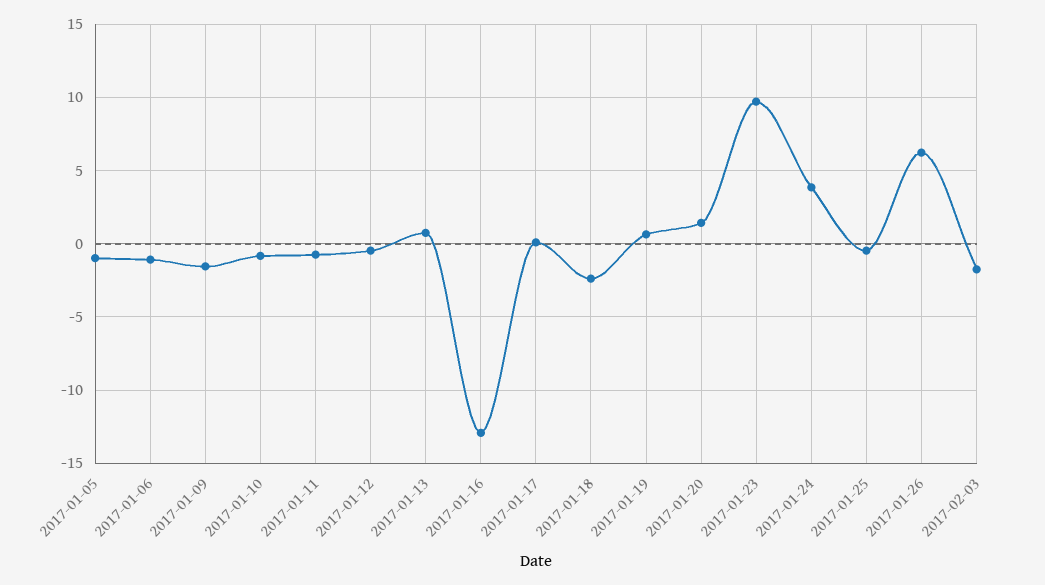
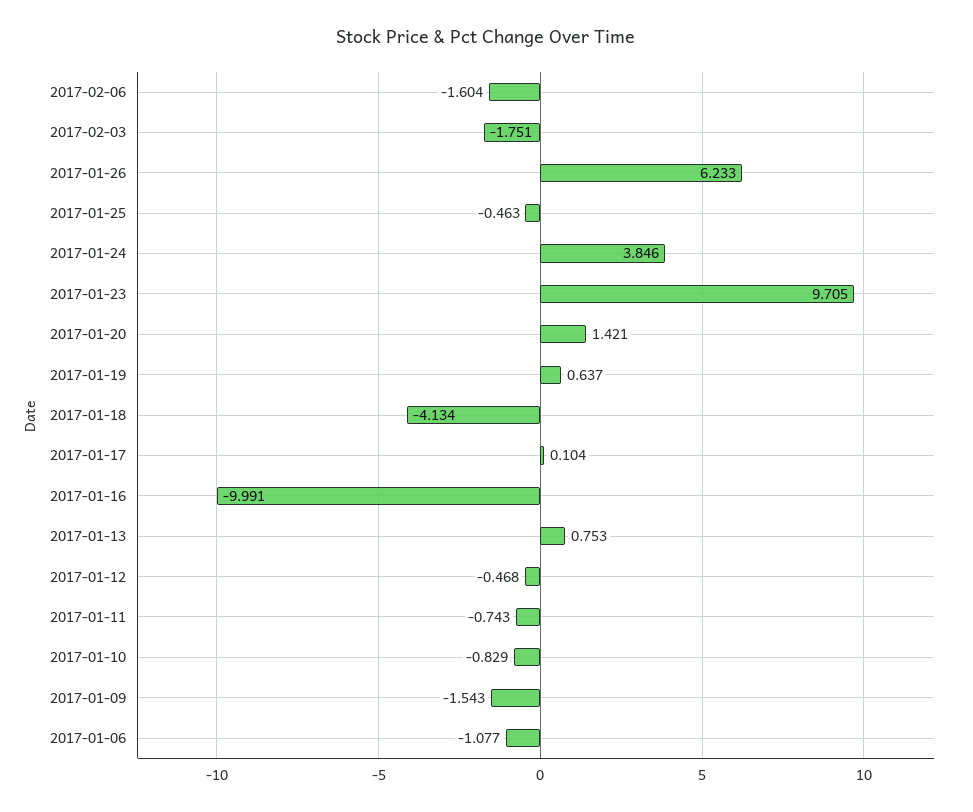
2017-01-05: -1 -> none
2017-01-16: -13 -> -9.991
2017-01-18: -2.5 -> -4.134
2017-02-06: none -> -1.604

